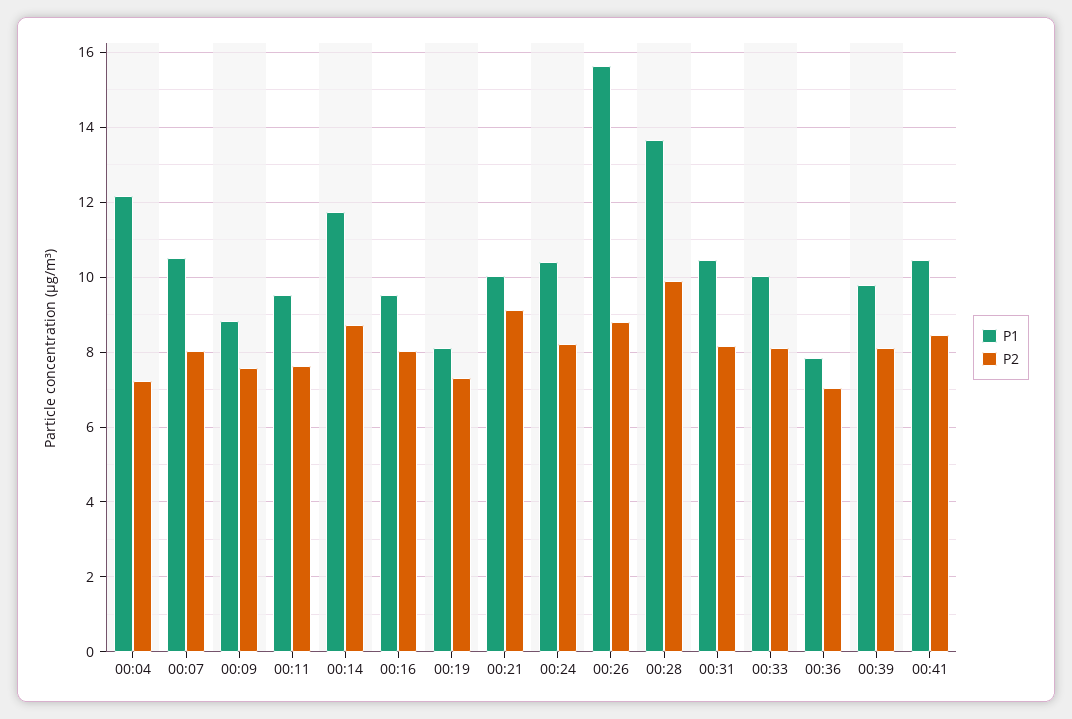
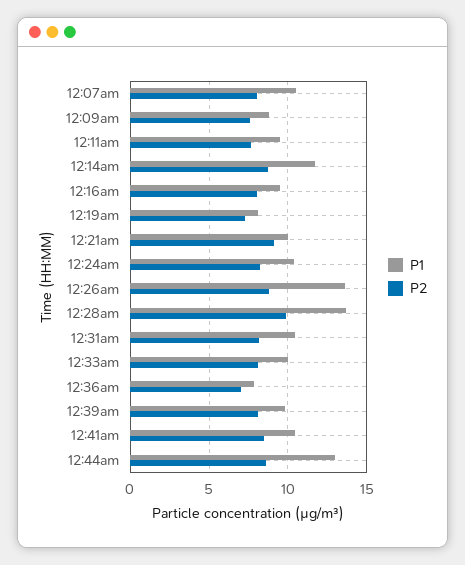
P1, 00:04: 12.2 -> none
P2, 00:04: 7.2 -> none
P1, 00:26: 15.6 -> 13.5
P1, 12:44am: none -> 13
P2, 12:44am: none -> 8.5

